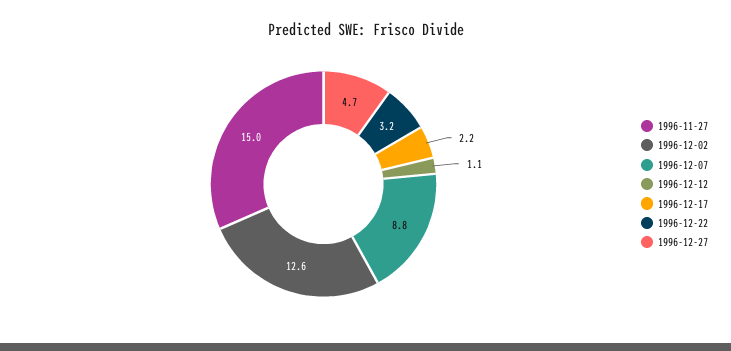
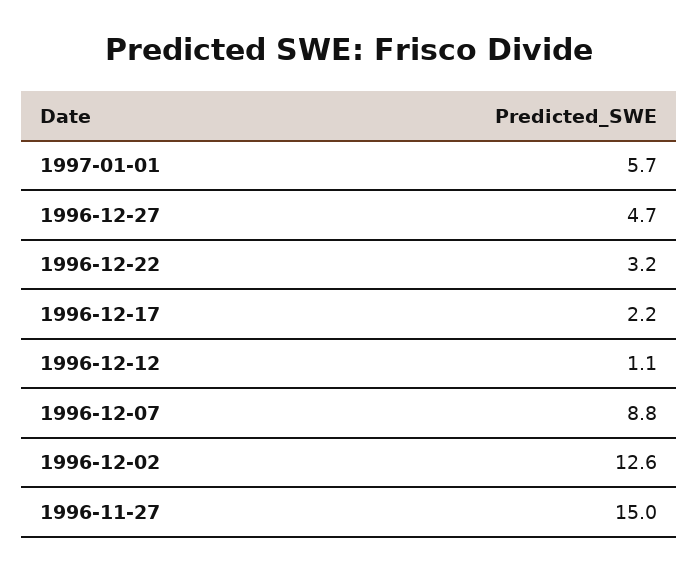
1997-01-01: none -> 5.7

